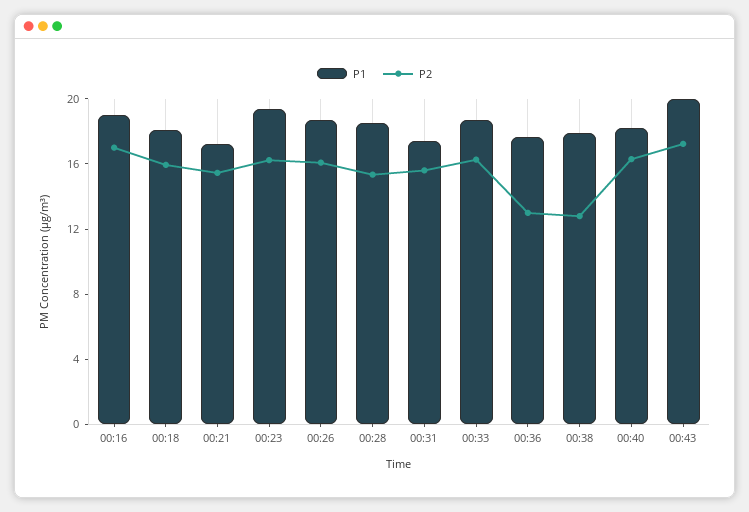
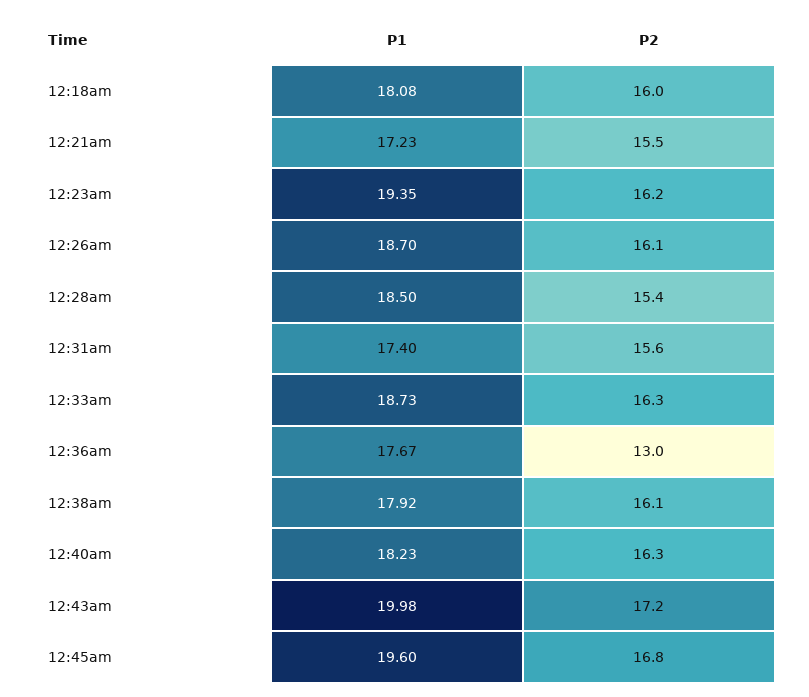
P1, 00:16: 19 -> none
P2, 00:16: 17 -> none
P2, 00:38: 13 -> 16.1
P1, 12:45am: none -> 19.6
P2, 12:45am: none -> 16.8

